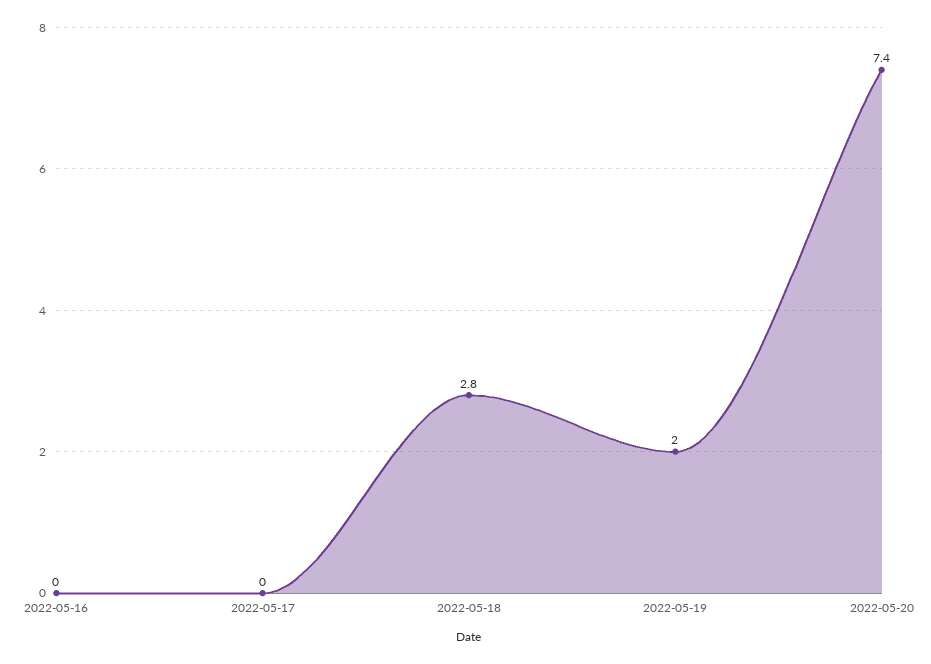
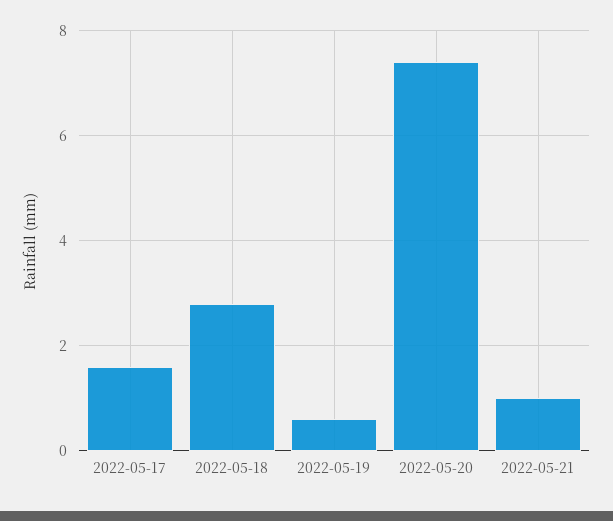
2022-05-16: 0 -> none
2022-05-17: 0 -> 1.5
2022-05-19: 2 -> 0.5
2022-05-21: none -> 1

